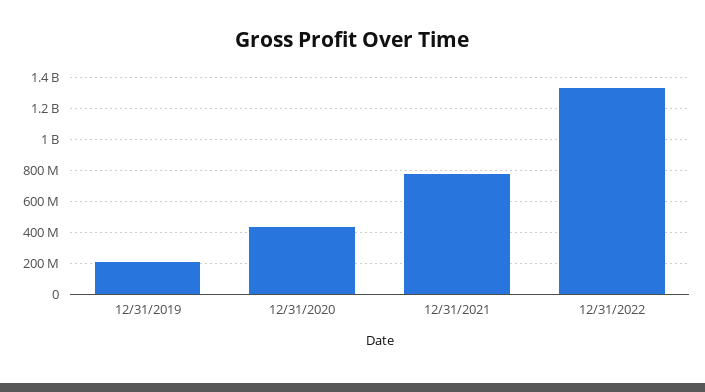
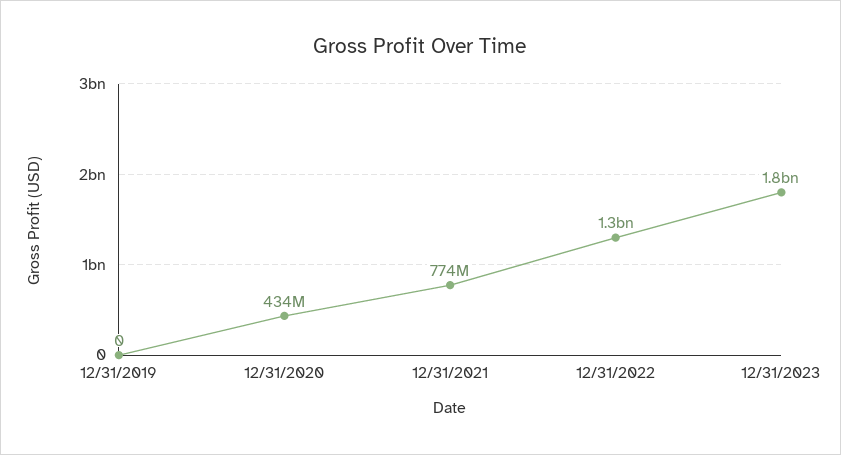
12/31/2019: 200000000 -> 0
12/31/2023: none -> 1800000000

